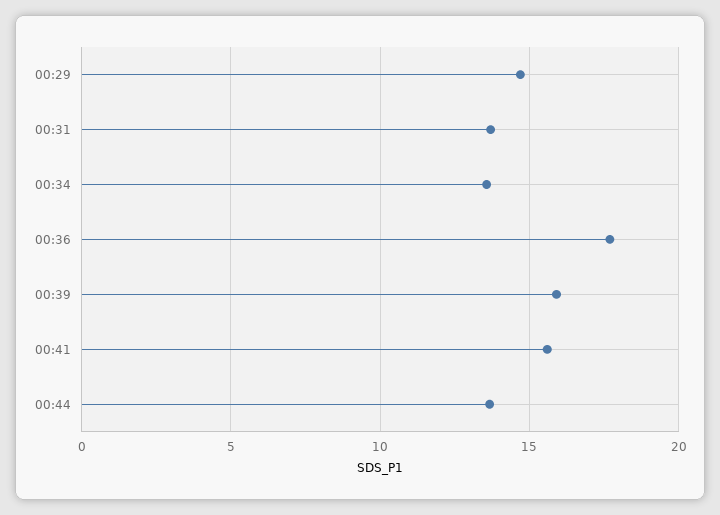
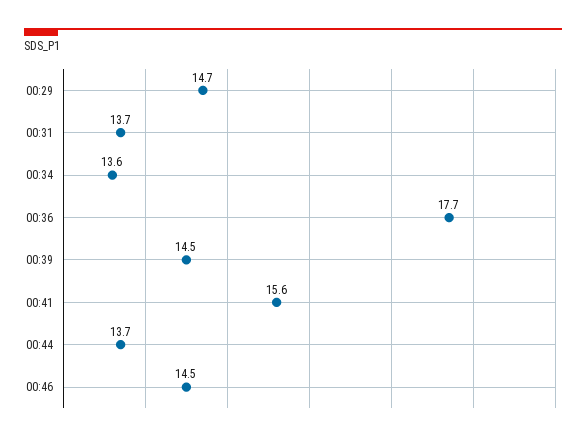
00:39: 16 -> 14.5
00:46: none -> 14.5

